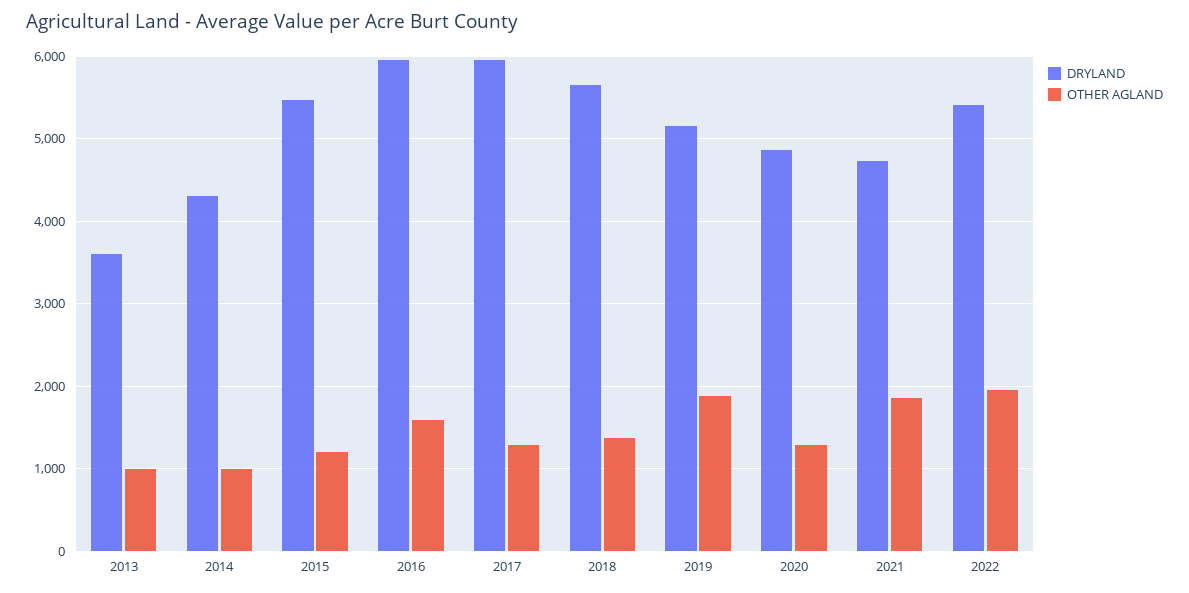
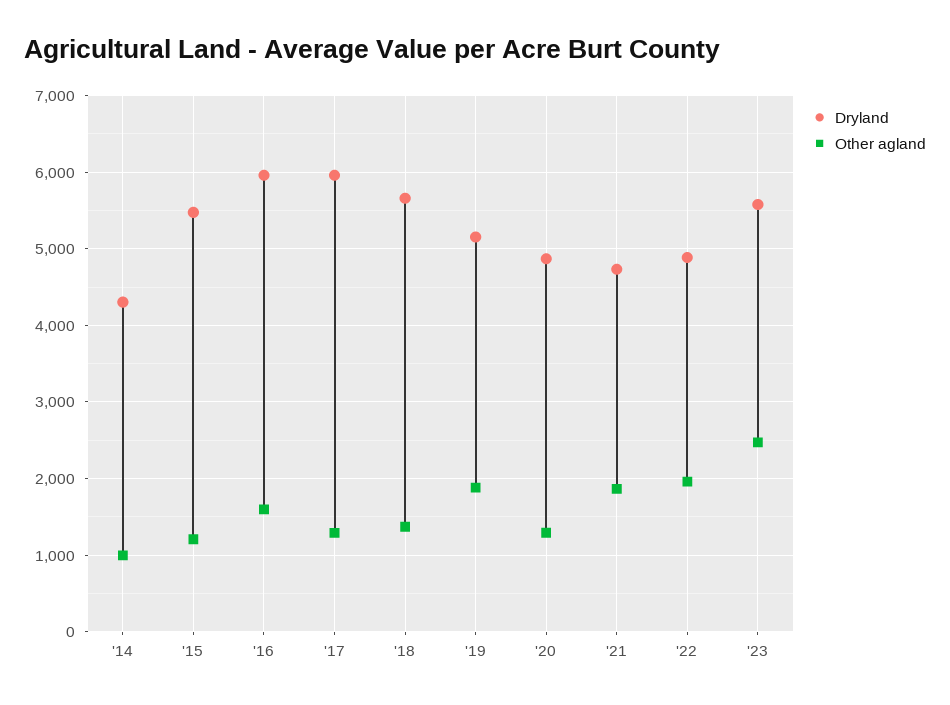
DRYLAND, 2013: 3600 -> none
OTHER AGLAND, 2013: 1000 -> none
DRYLAND, 2022: 5400 -> 4900
DRYLAND, '23: none -> 5600
OTHER AGLAND, '23: none -> 2500

